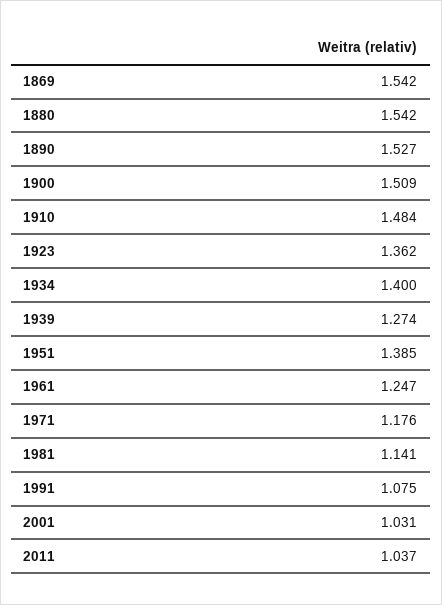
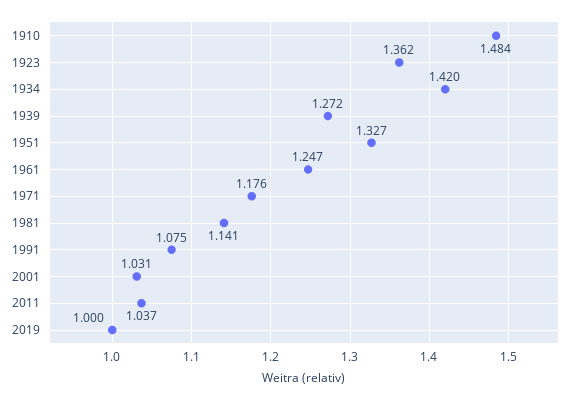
1869: 1.542 -> none
1880: 1.542 -> none
1890: 1.527 -> none
1900: 1.509 -> none
1934: 1.4 -> 1.42
1939: 1.274 -> 1.272
1951: 1.385 -> 1.327
2019: none -> 1

